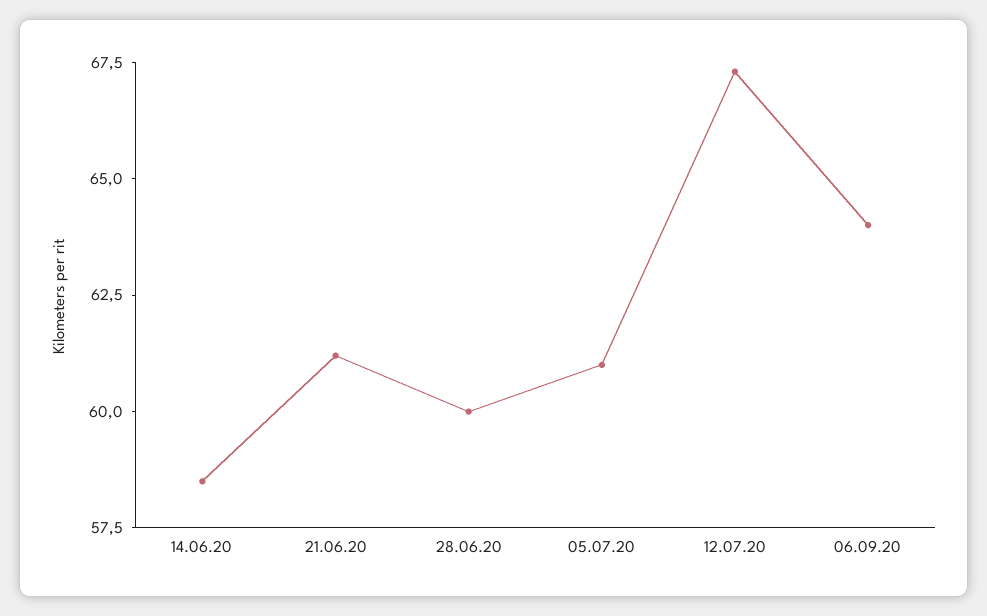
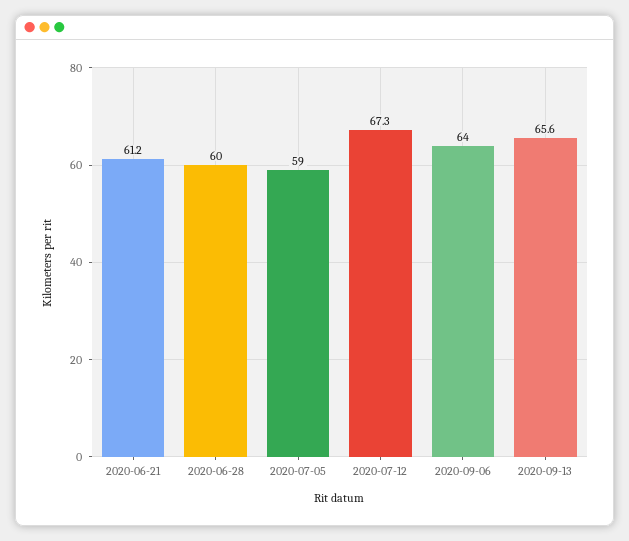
14.06.20: 58.5 -> none
05.07.20: 61 -> 59
2020-09-13: none -> 65.6

